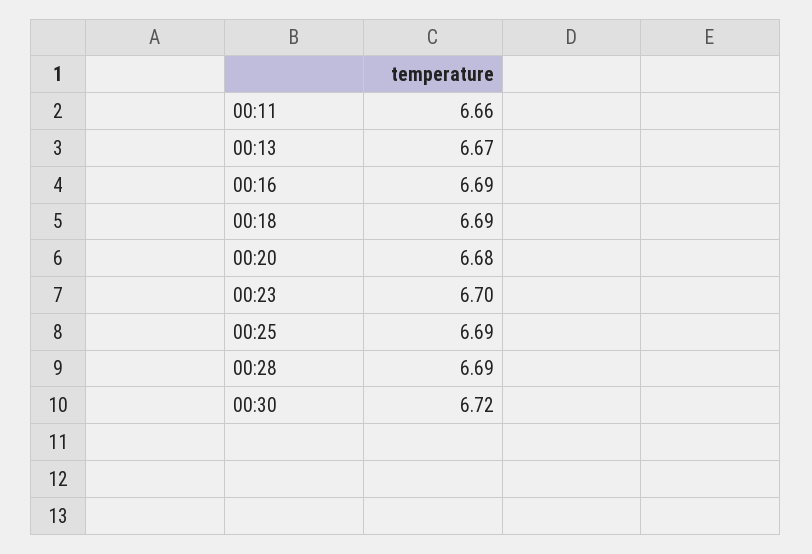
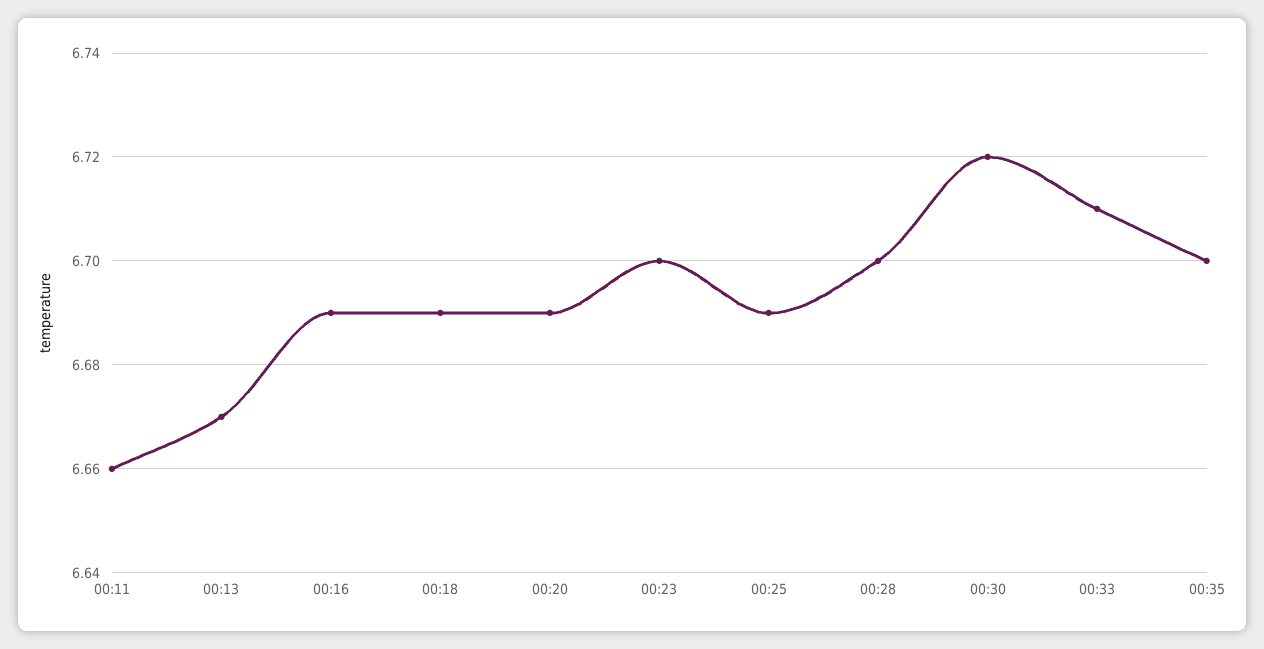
00:20: 6.68 -> 6.69
00:28: 6.69 -> 6.7
00:33: none -> 6.71
00:35: none -> 6.7

